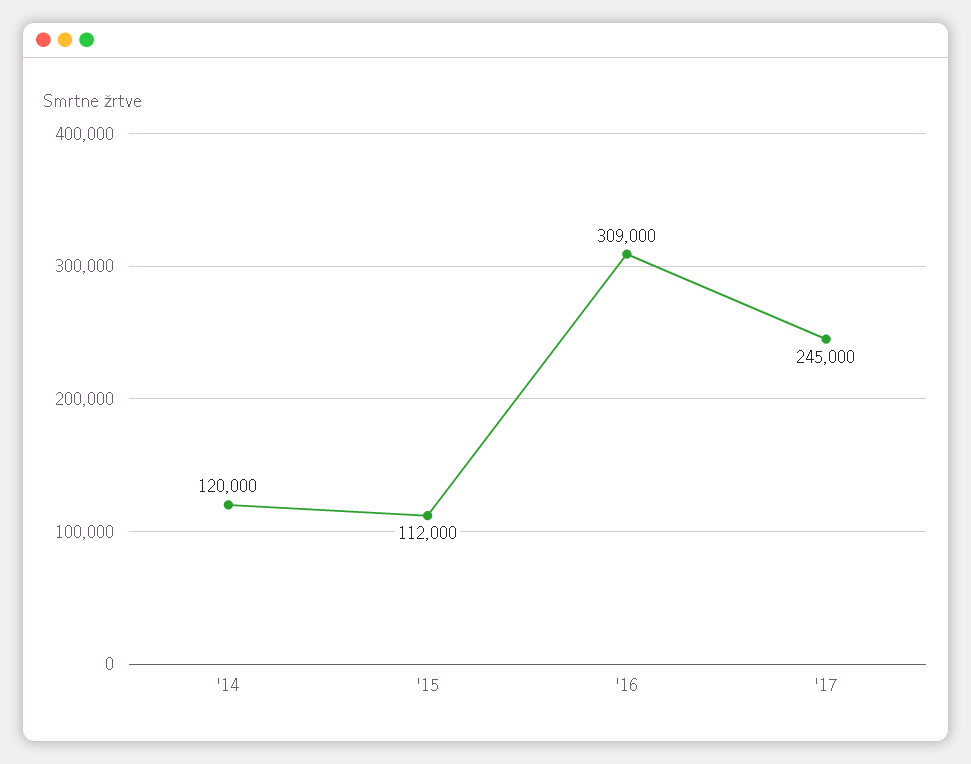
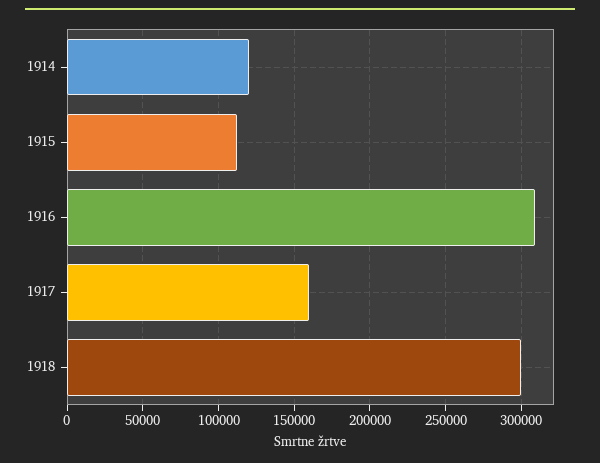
'17: 245000 -> 160000
1918: none -> 300000

